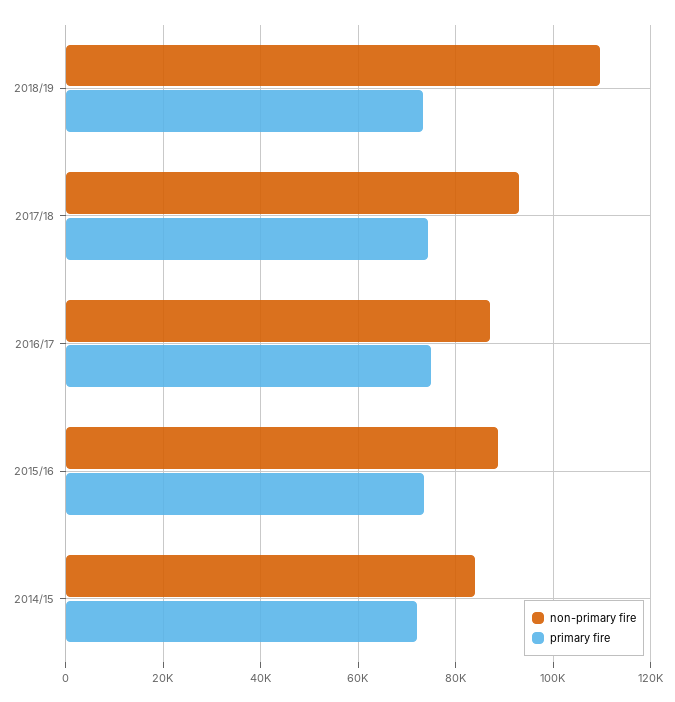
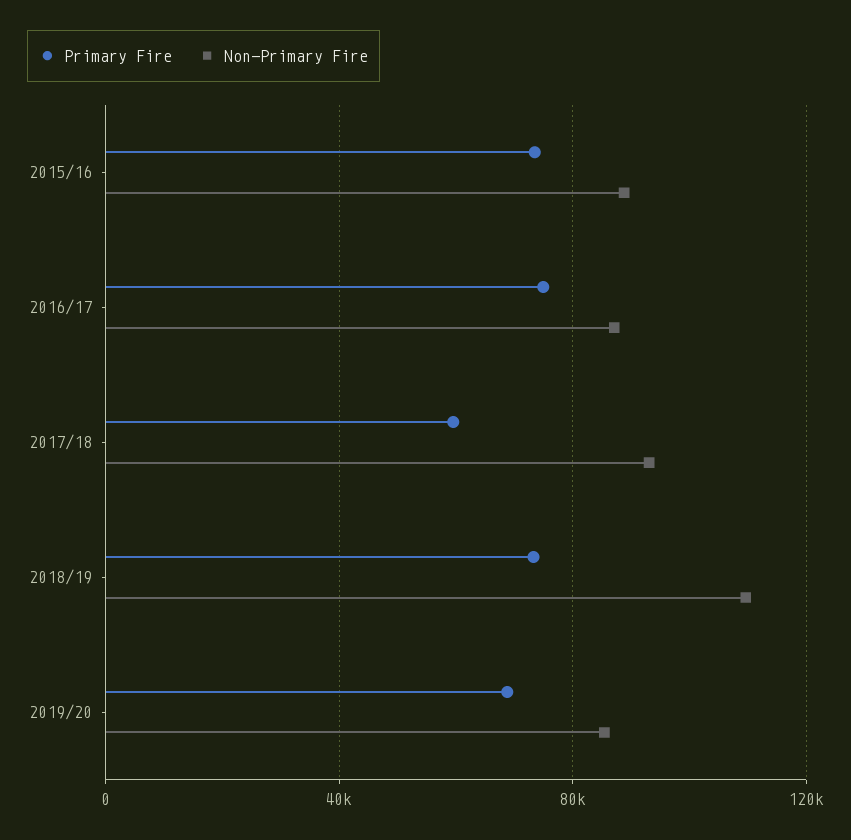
primary fire, 2017/18: 74000 -> 60000
non-primary fire, 2014/15: 84000 -> none
primary fire, 2014/15: 72000 -> none
primary fire, 2019/20: none -> 70000
non-primary fire, 2019/20: none -> 85000

